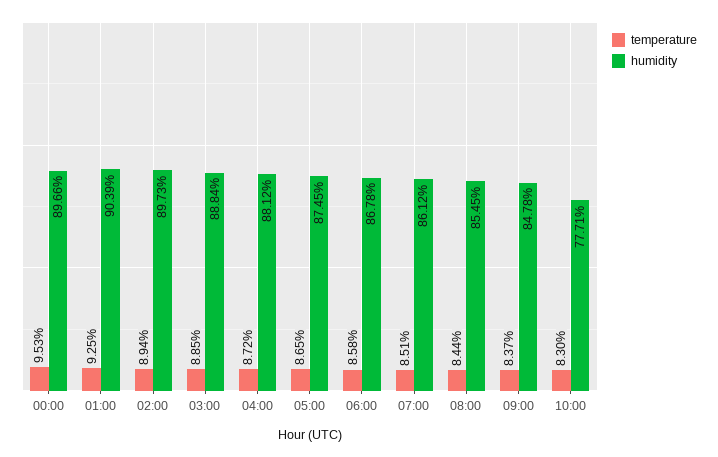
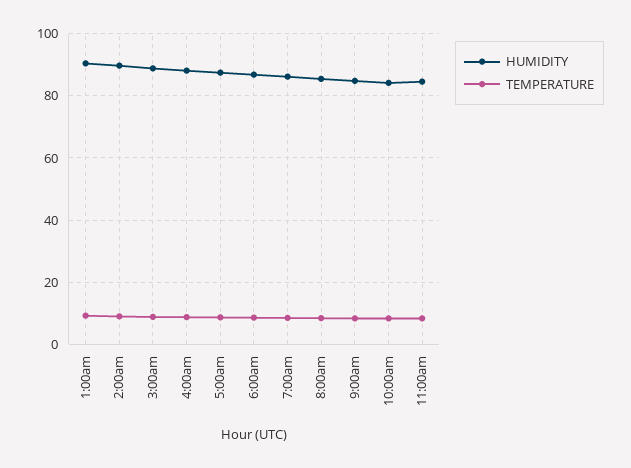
temperature, 00:00: 9.53 -> none
humidity, 00:00: 89.66 -> none
humidity, 10:00: 77.71 -> 84
humidity, 11:00am: none -> 84
temperature, 11:00am: none -> 8

